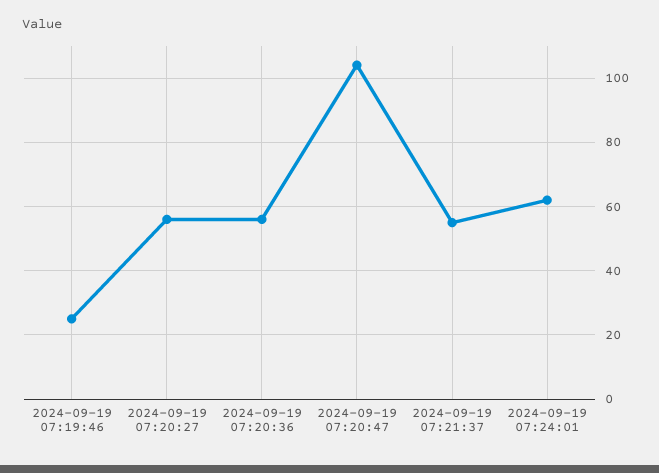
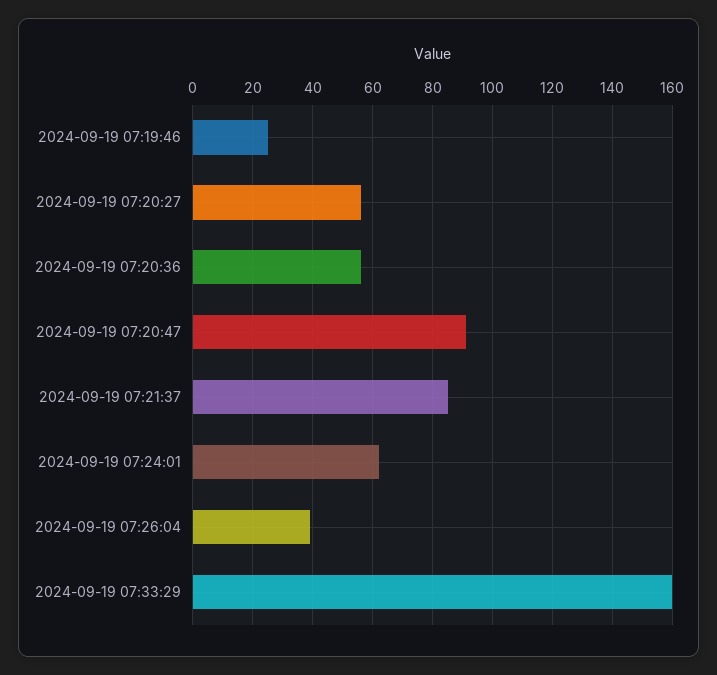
2024-09-19 07:20:47: 105 -> 90
2024-09-19 07:21:37: 55 -> 85
2024-09-19 07:26:04: none -> 40
2024-09-19 07:33:29: none -> 160

